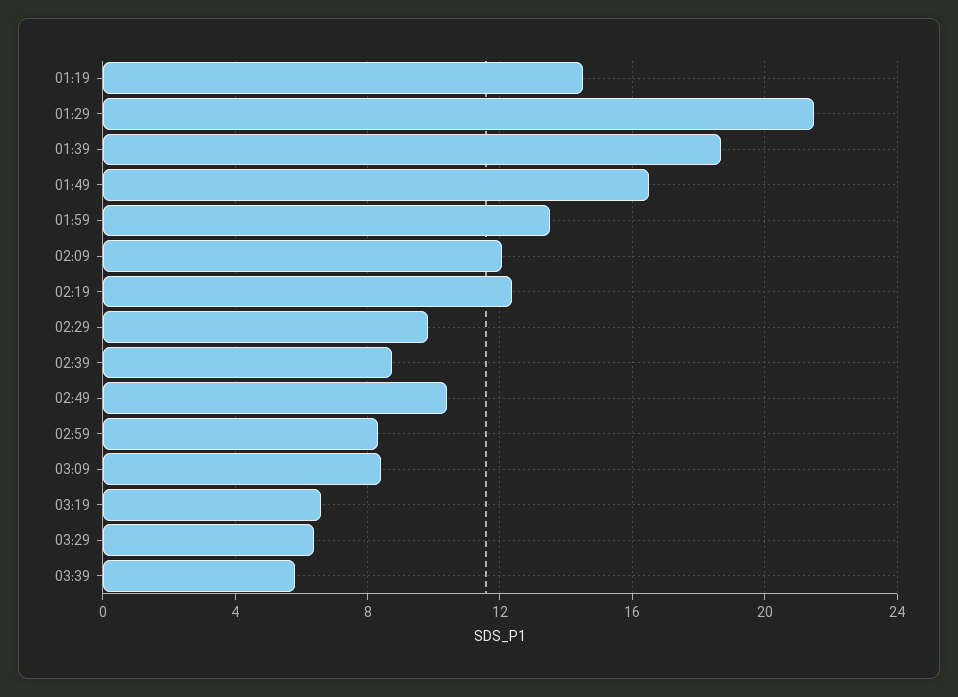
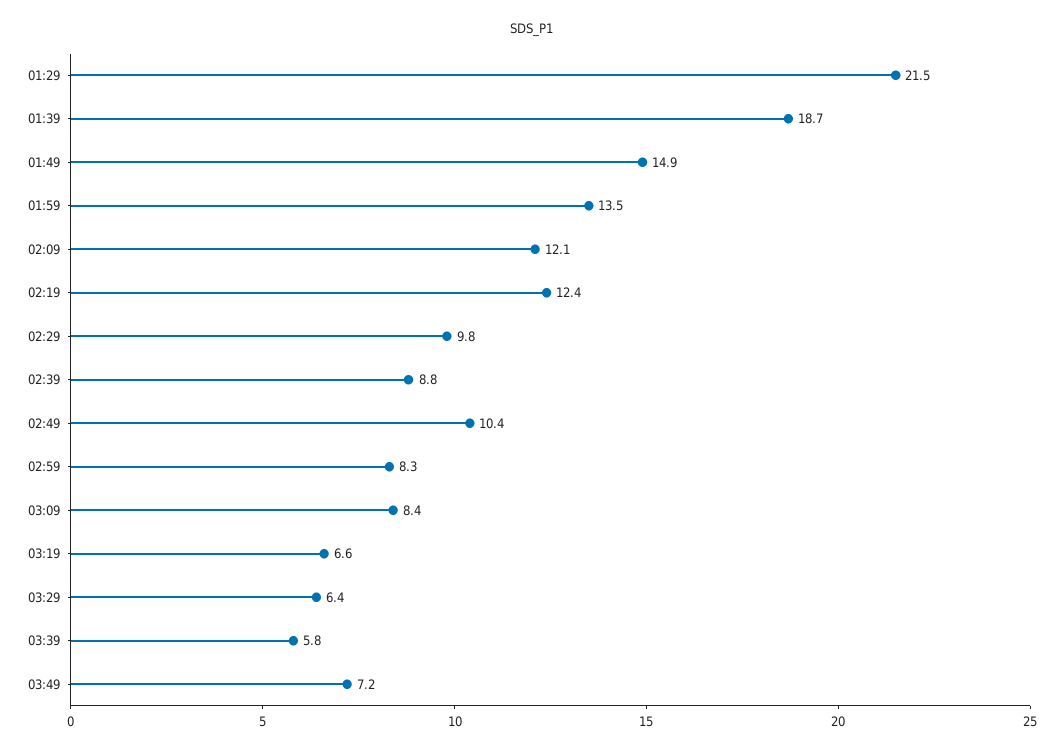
01:19: 14.5 -> none
01:49: 16.5 -> 14.9
03:49: none -> 7.2

